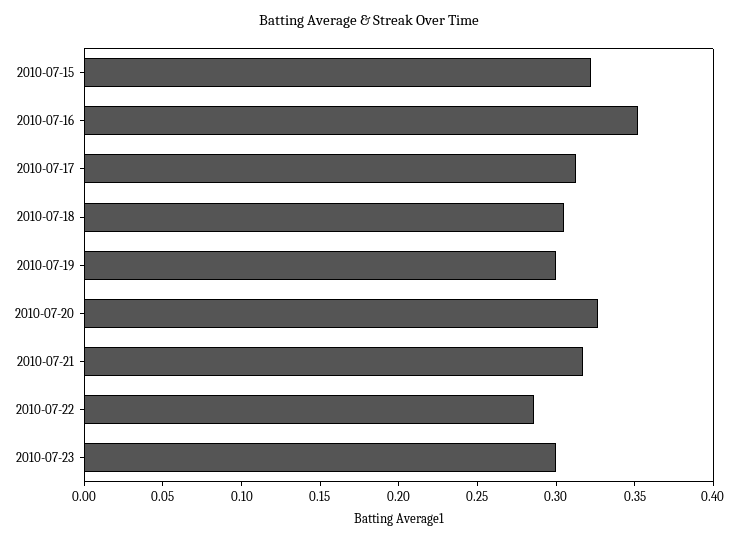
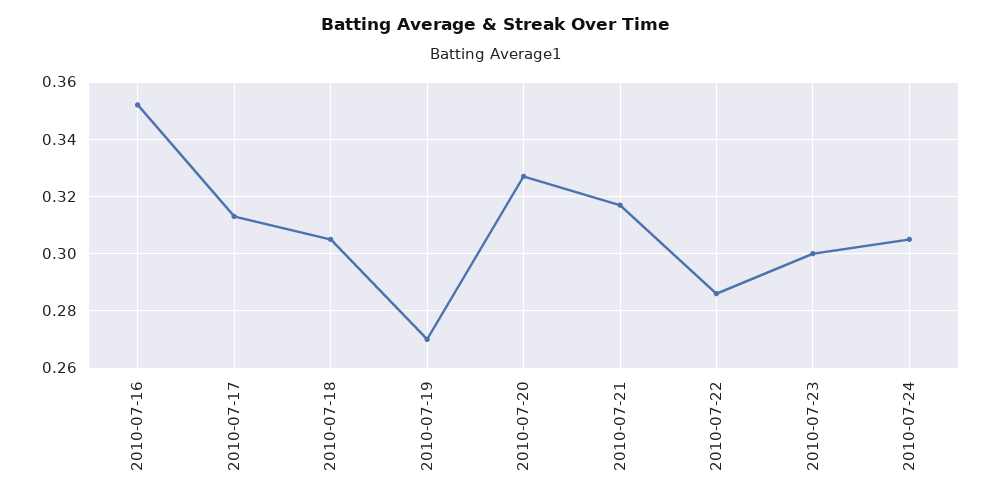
2010-07-15: 0.32 -> none
2010-07-19: 0.3 -> 0.27
2010-07-24: none -> 0.305

